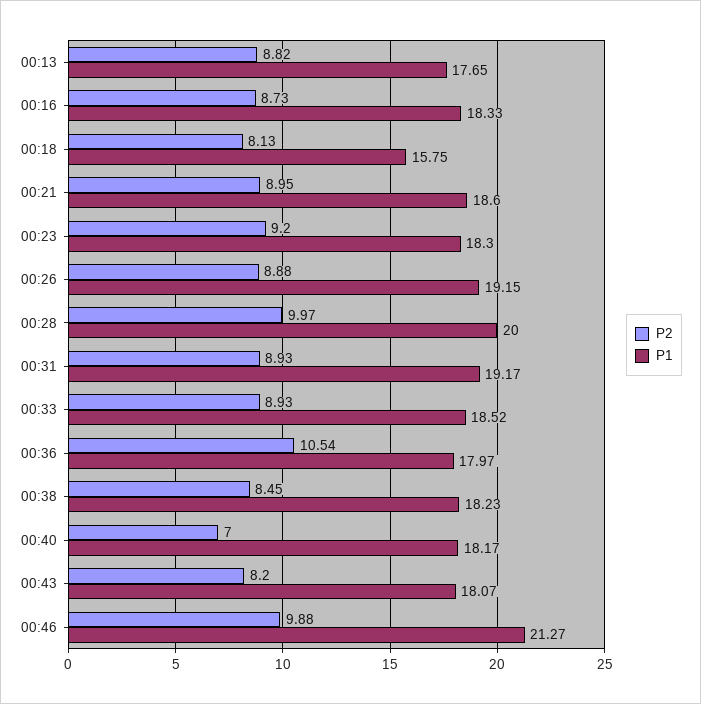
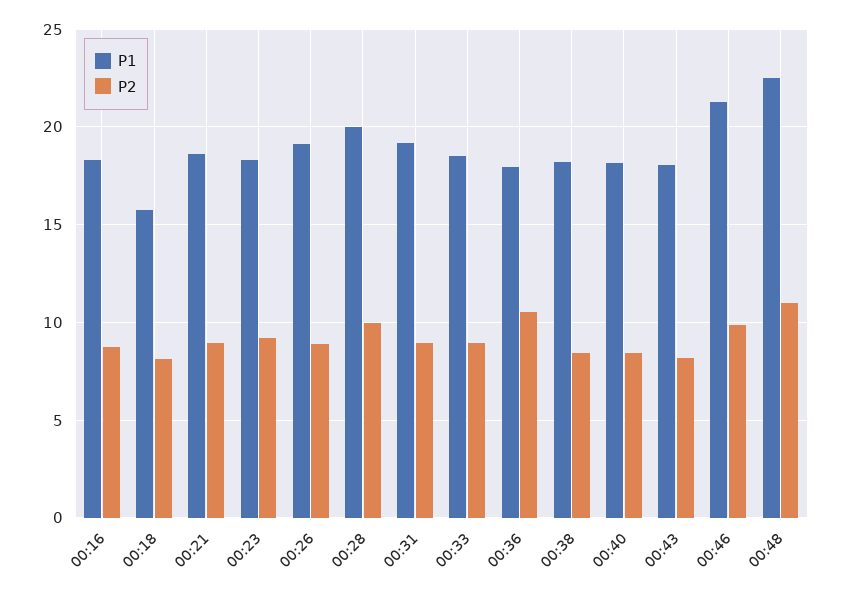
P2, 00:13: 8.82 -> none
P1, 00:13: 17.65 -> none
P2, 00:40: 7 -> 8.5
P1, 00:48: none -> 22.5
P2, 00:48: none -> 11

